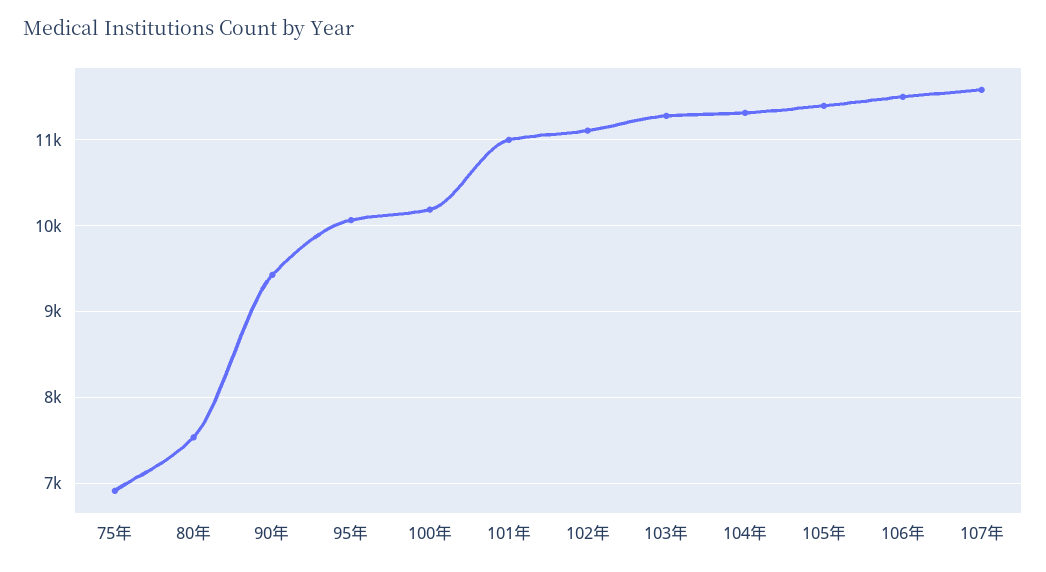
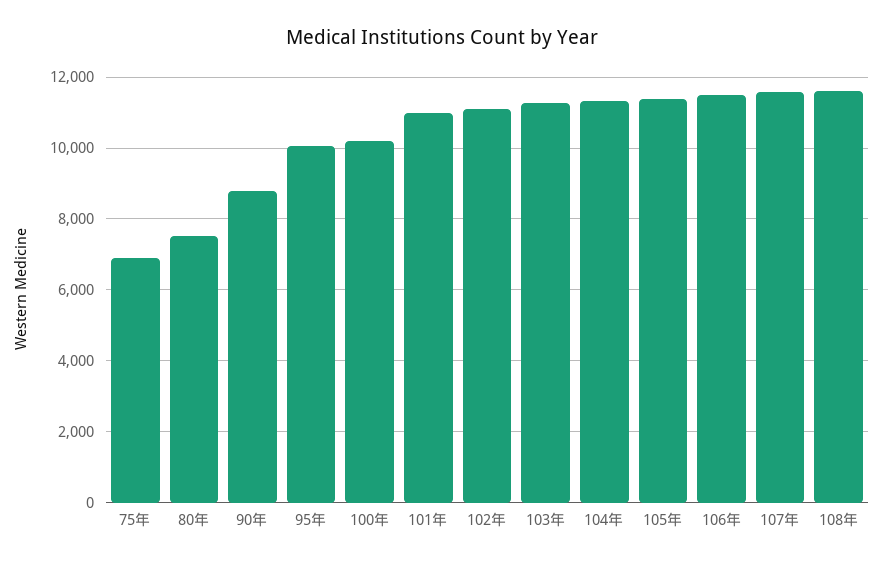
90年: 9400 -> 8800
108年: none -> 11600

